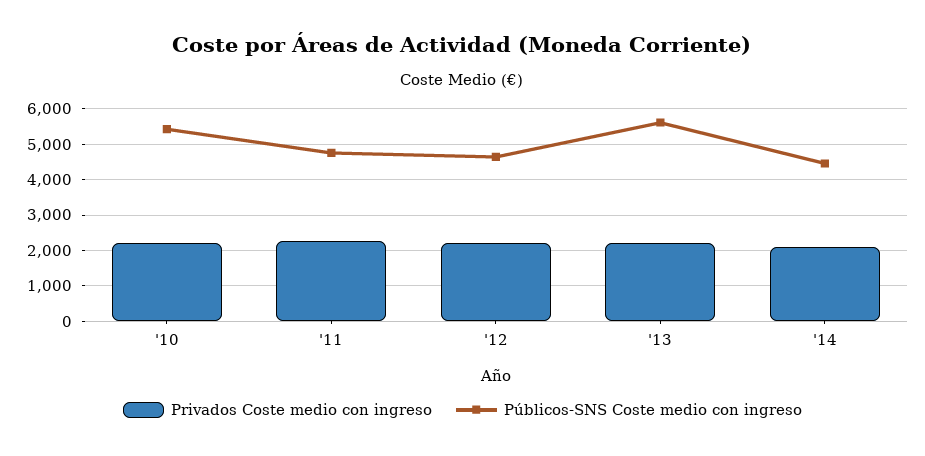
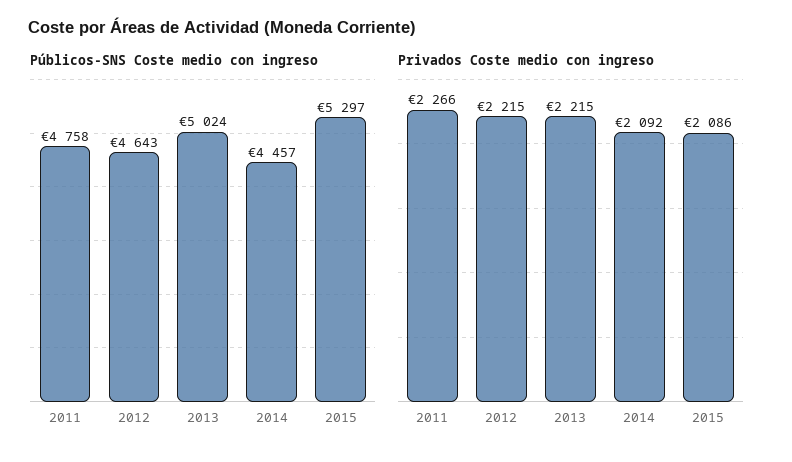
Privados Coste medio con ingreso, '10: 2200 -> none
Públicos-SNS Coste medio con ingreso, '10: 5400 -> none
Públicos-SNS Coste medio con ingreso, '13: 5600 -> 5024
Públicos-SNS Coste medio con ingreso, 2015: none -> 5297
Privados Coste medio con ingreso, 2015: none -> 2086

